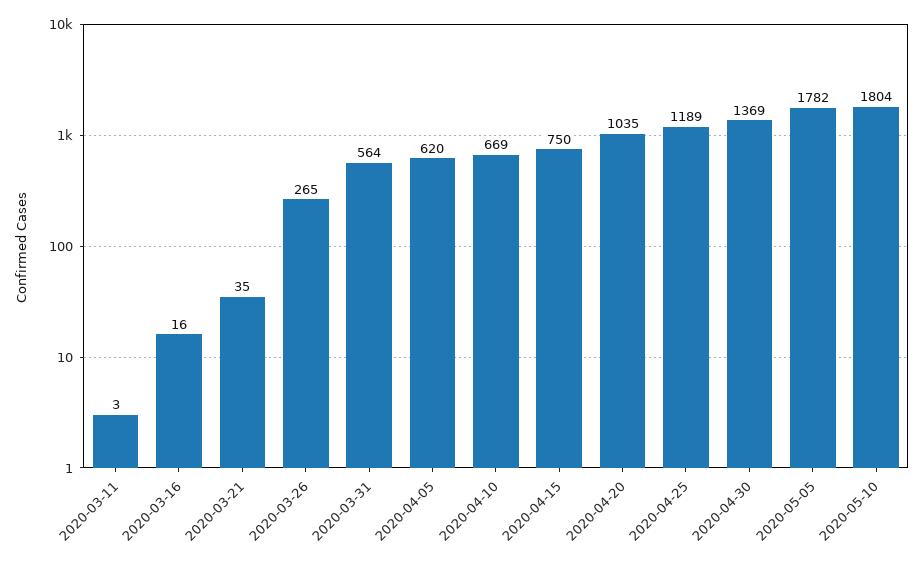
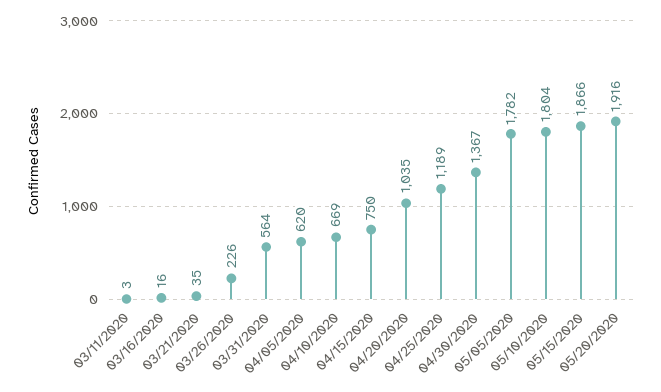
2020-03-26: 265 -> 226
2020-04-30: 1369 -> 1367
05/15/2020: none -> 1866
05/20/2020: none -> 1916

